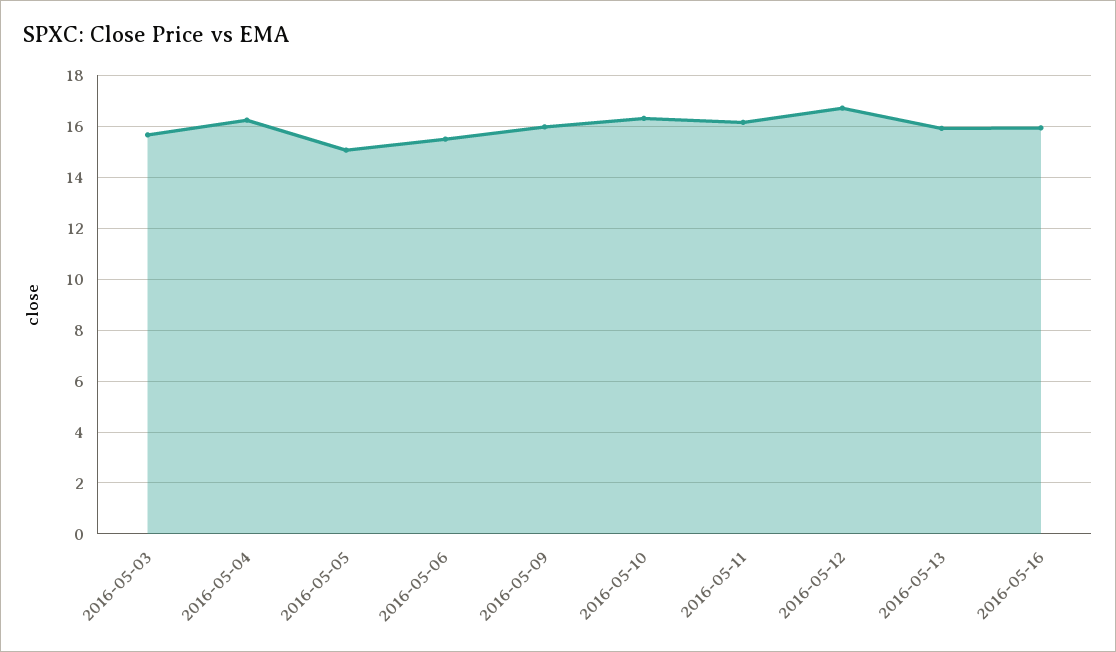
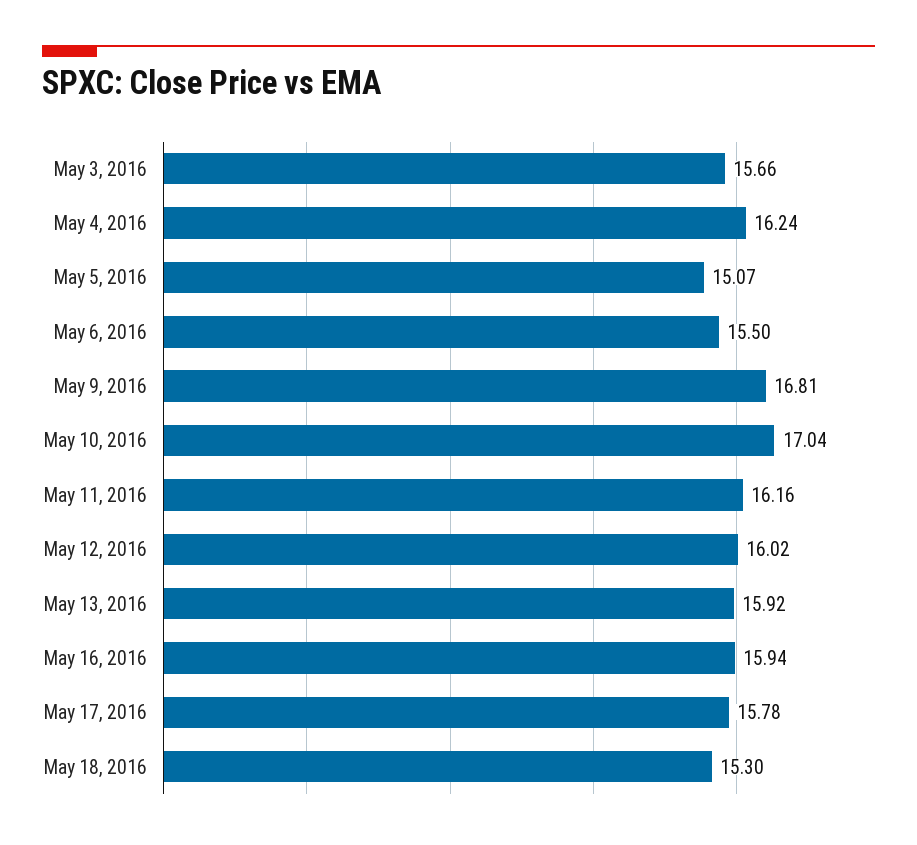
2016-05-09: 16 -> 16.81
2016-05-10: 16.25 -> 17.04
2016-05-12: 16.75 -> 16.02
May 17, 2016: none -> 15.78
May 18, 2016: none -> 15.3

